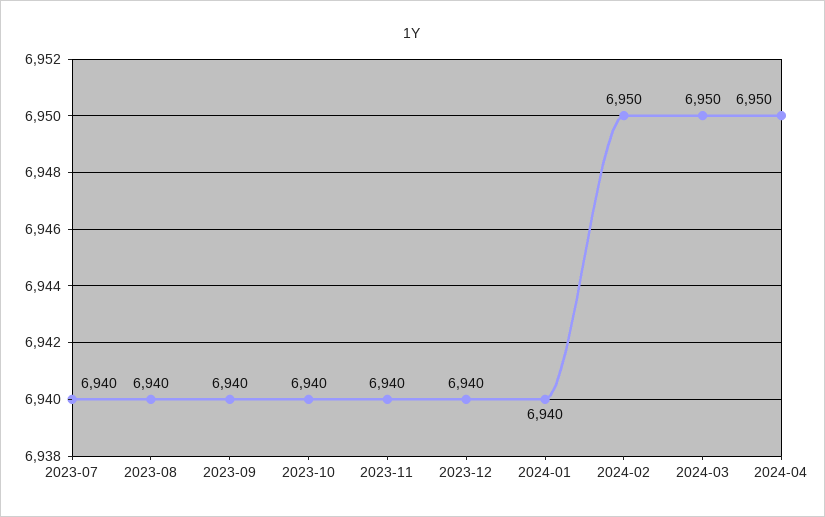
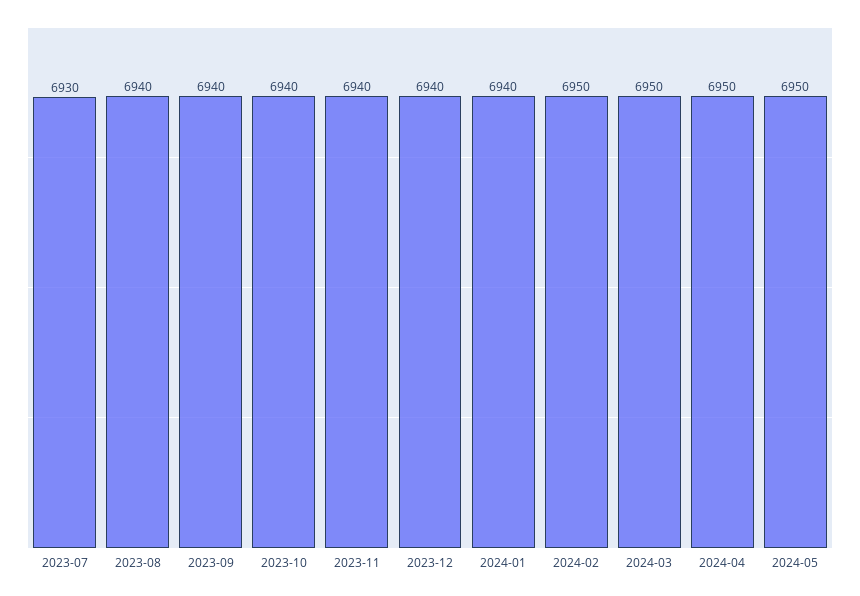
2023-07: 6940 -> 6930
2024-05: none -> 6950

